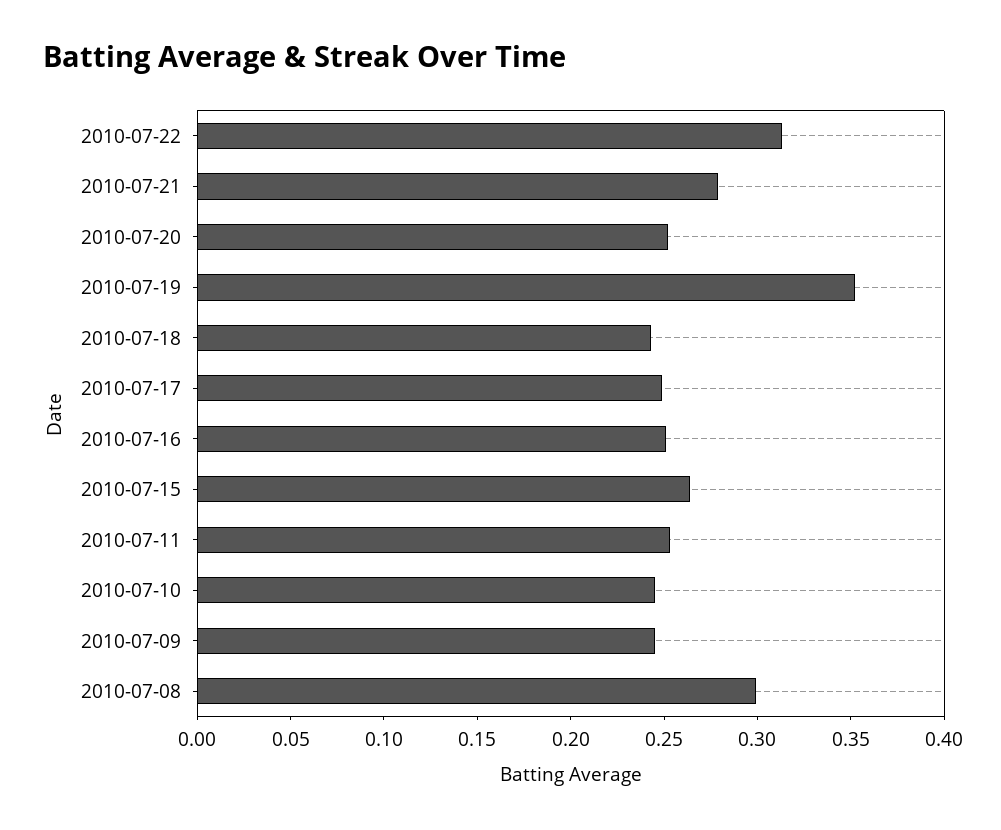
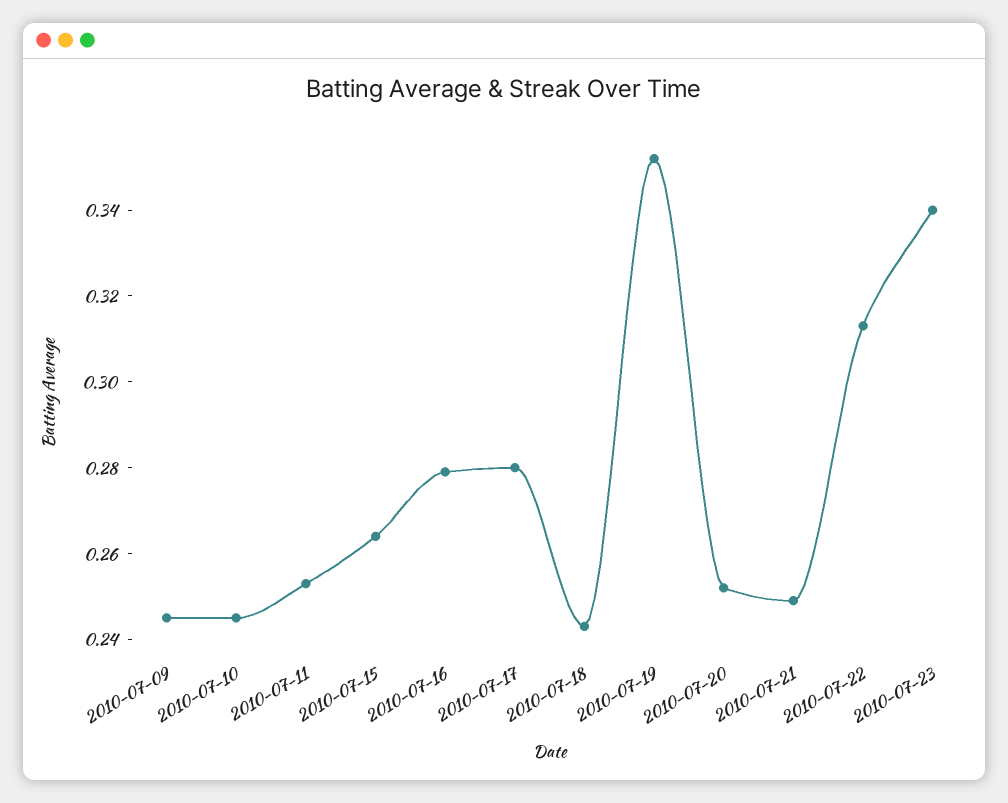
2010-07-21: 0.28 -> 0.25
2010-07-17: 0.25 -> 0.28
2010-07-16: 0.25 -> 0.28
2010-07-08: 0.3 -> none
2010-07-23: none -> 0.34

